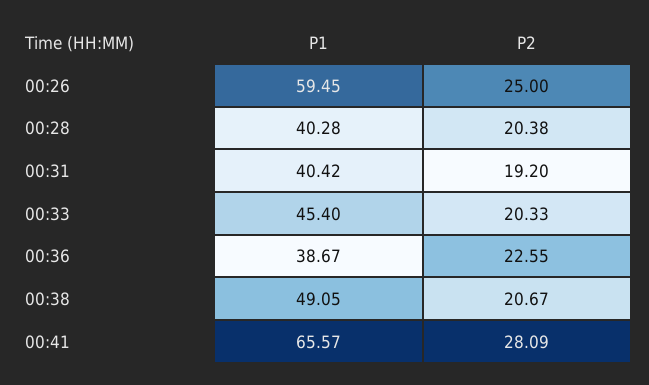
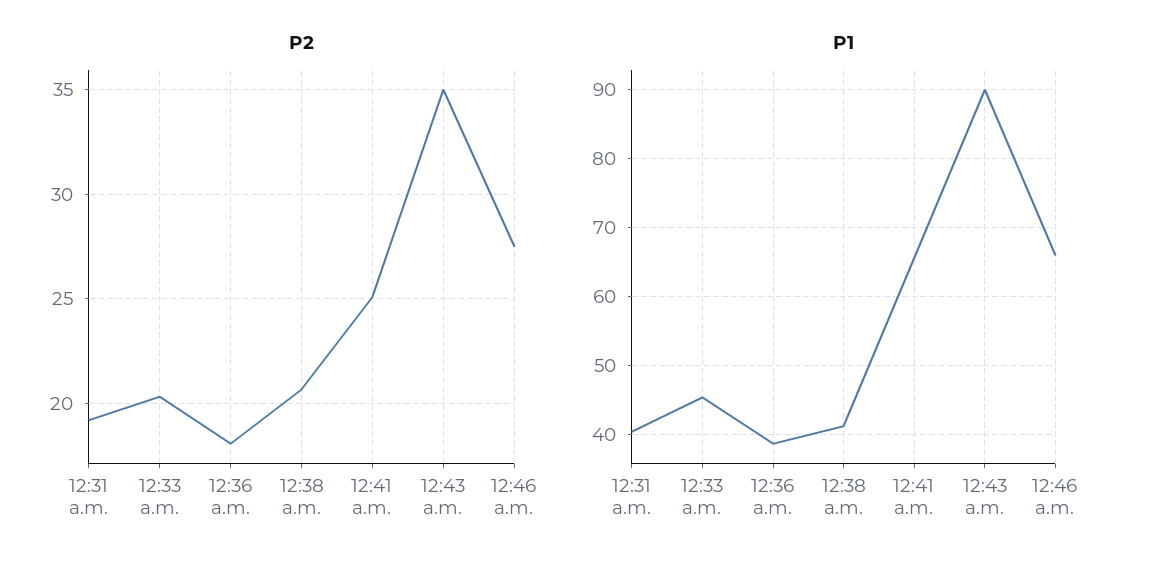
P1, 00:26: 59.45 -> none
P2, 00:26: 25 -> none
P1, 00:28: 40.28 -> none
P2, 00:28: 20.38 -> none
P2, 00:36: 22.55 -> 18
P1, 00:38: 49.05 -> 41
P2, 00:41: 28.09 -> 25
P2, 12:43 a.m.: none -> 35
P2, 12:46 a.m.: none -> 27.5
P1, 12:43 a.m.: none -> 90
P1, 12:46 a.m.: none -> 66

